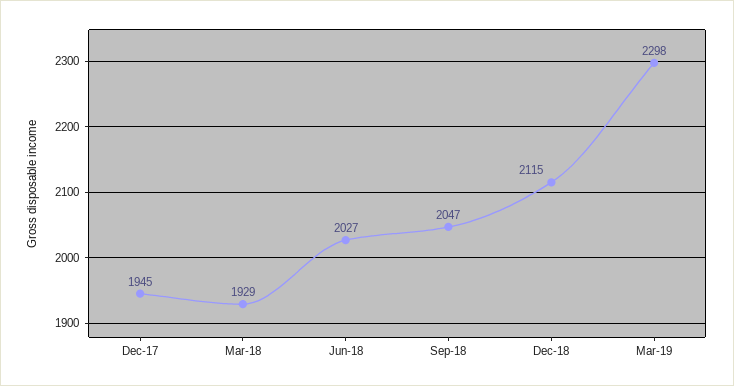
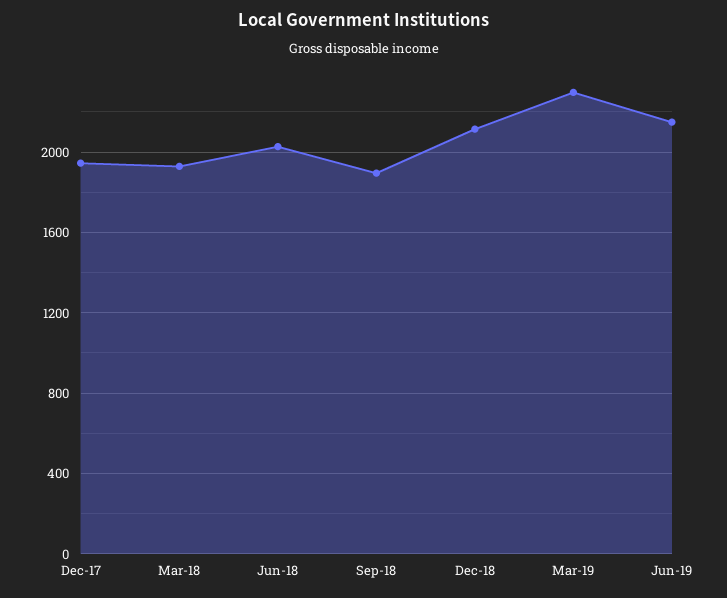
Sep-18: 2047 -> 1900
Jun-19: none -> 2150

